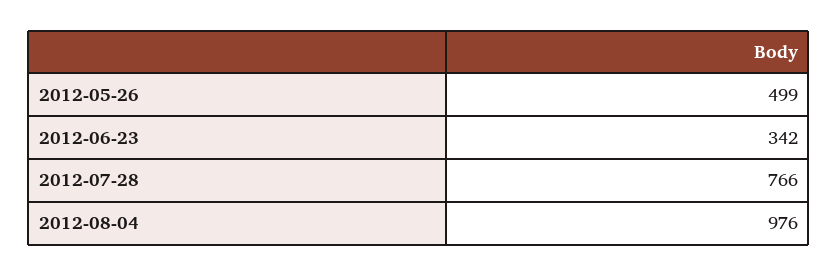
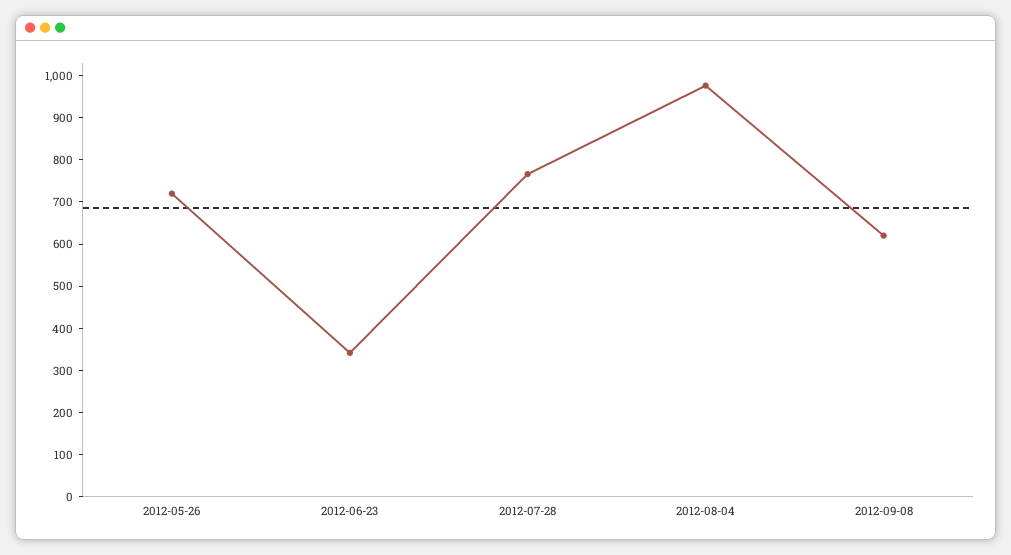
2012-05-26: 499 -> 720
2012-09-08: none -> 620

